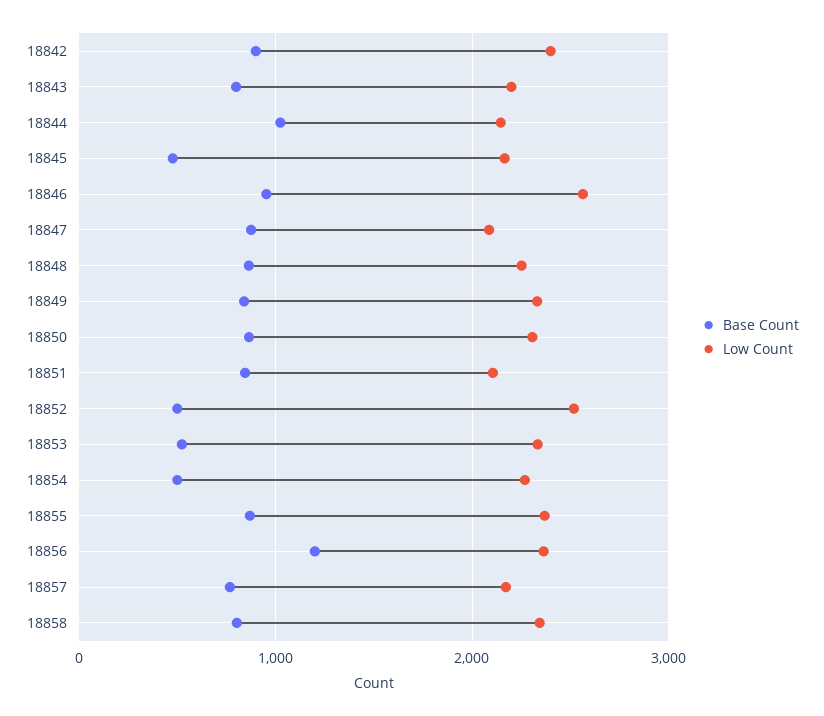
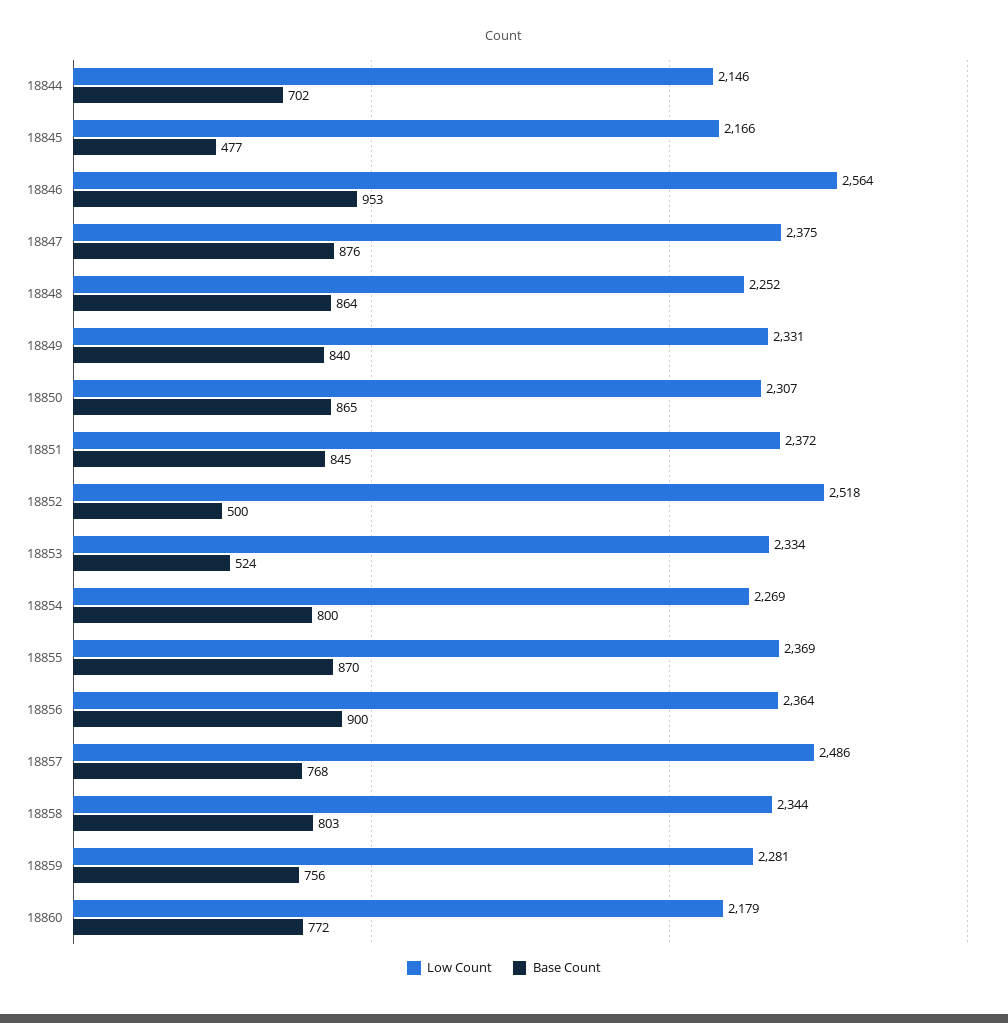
Base Count, 18842: 900 -> none
Low Count, 18842: 2400 -> none
Base Count, 18843: 800 -> none
Low Count, 18843: 2200 -> none
Base Count, 18844: 1000 -> 702
Low Count, 18847: 2100 -> 2375
Low Count, 18851: 2100 -> 2372
Base Count, 18854: 500 -> 800
Base Count, 18856: 1200 -> 900
Low Count, 18857: 2200 -> 2486
Low Count, 18859: none -> 2281
Base Count, 18859: none -> 756
Low Count, 18860: none -> 2179
Base Count, 18860: none -> 772

